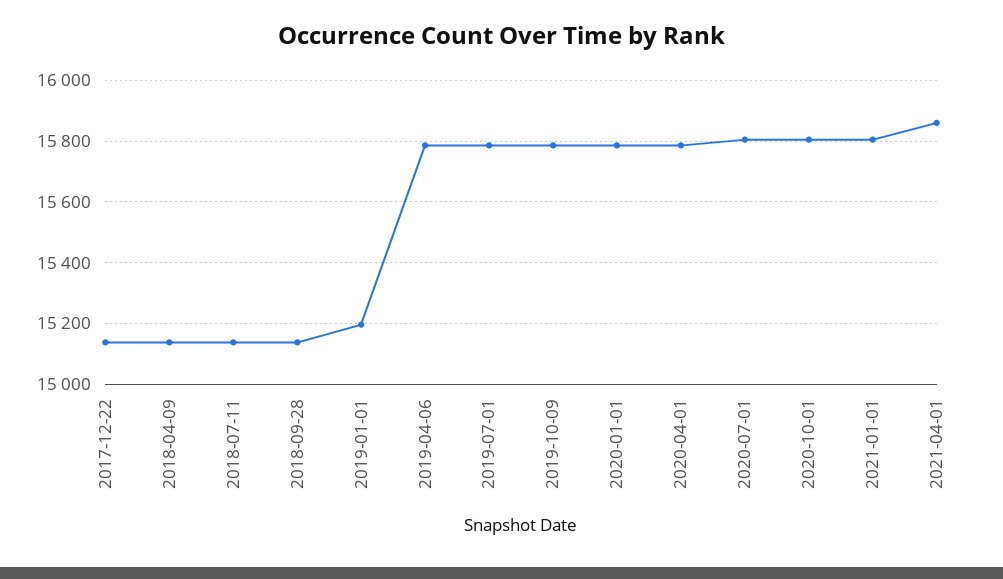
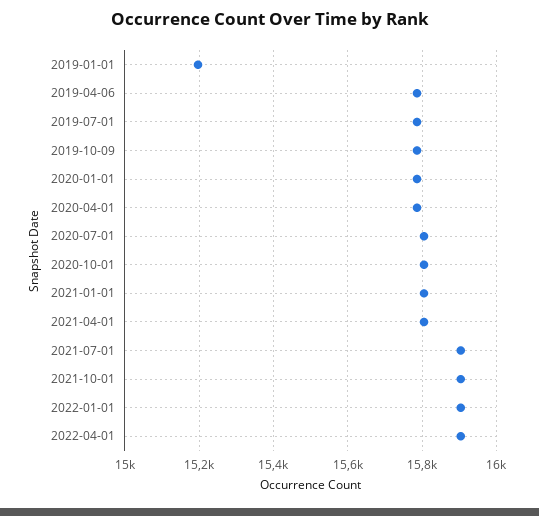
2017-12-22: 15140 -> none
2018-04-09: 15140 -> none
2018-07-11: 15140 -> none
2018-09-28: 15140 -> none
2021-04-01: 15860 -> 15800
2021-07-01: none -> 15900
2021-10-01: none -> 15900
2022-01-01: none -> 15900
2022-04-01: none -> 15900

